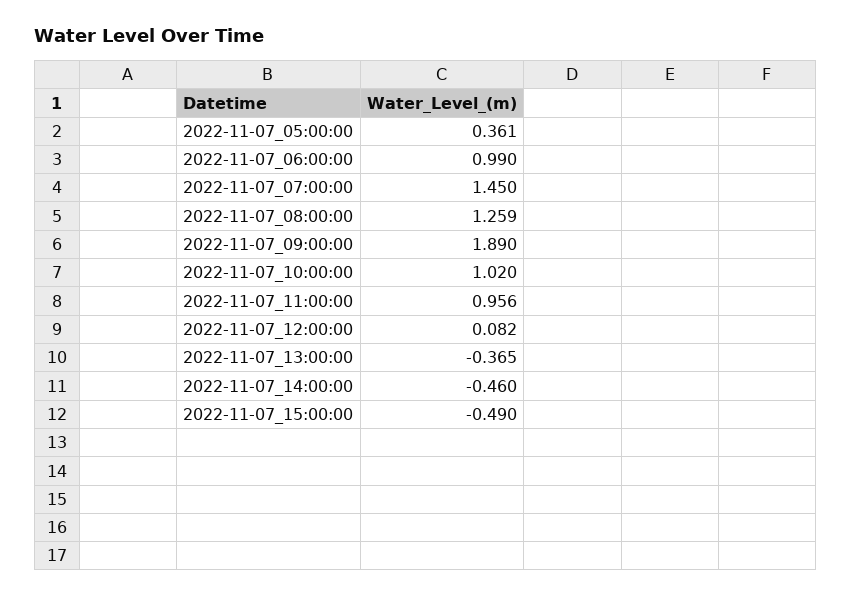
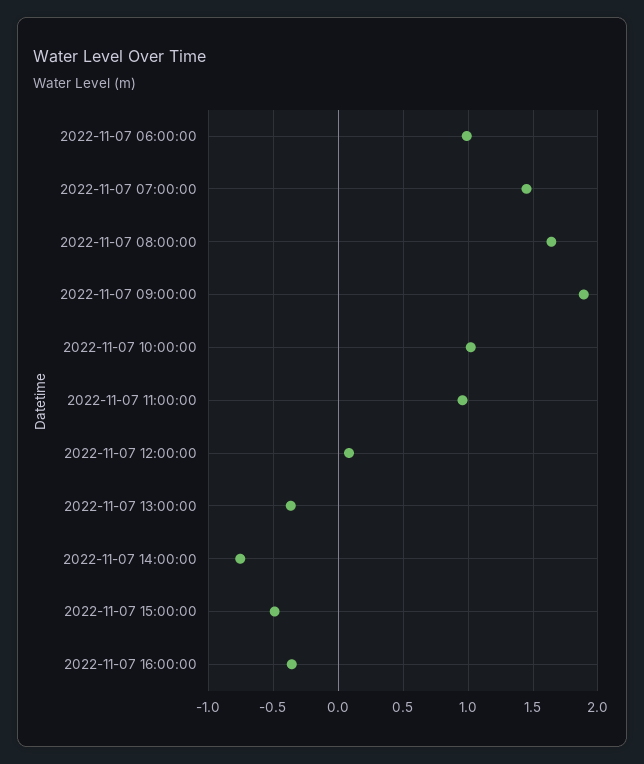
2022-11-07_05:00:00: 0.361 -> none
2022-11-07_08:00:00: 1.259 -> 1.65
2022-11-07_14:00:00: -0.46 -> -0.75
2022-11-07 16:00:00: none -> -0.35

